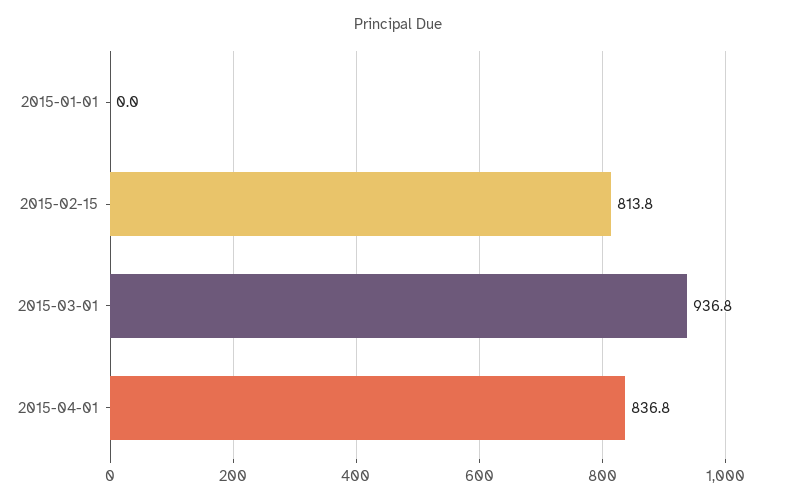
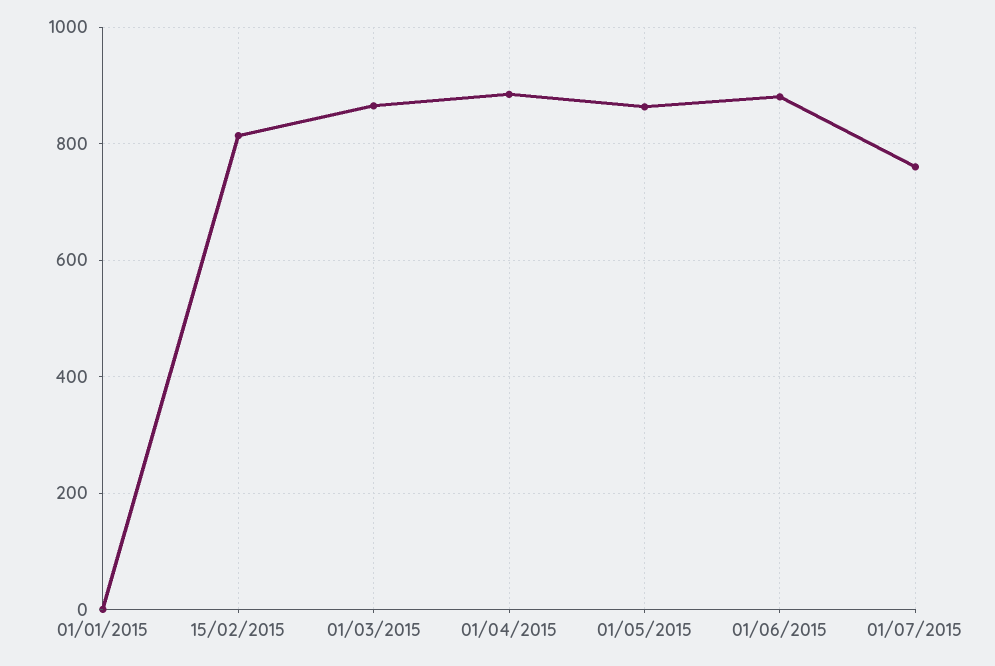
2015-03-01: 936.8 -> 860
2015-04-01: 836.8 -> 880
01/05/2015: none -> 860
01/06/2015: none -> 880
01/07/2015: none -> 760

